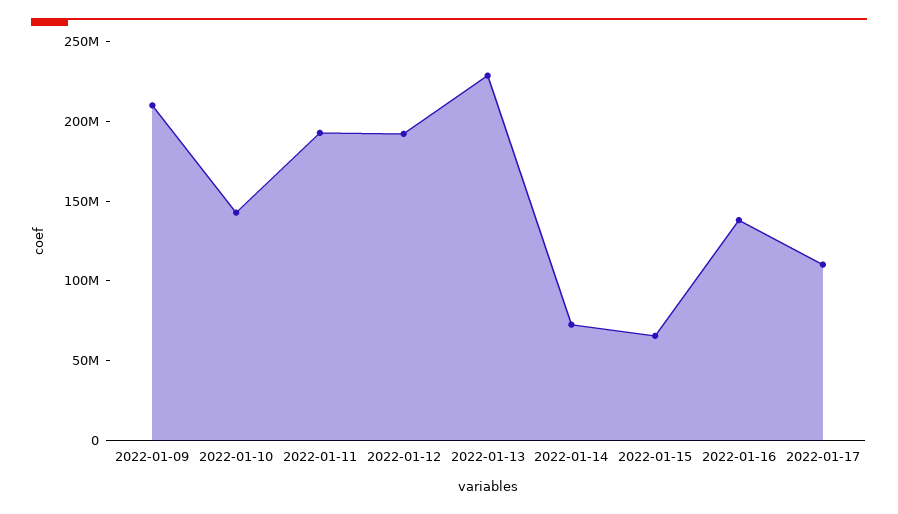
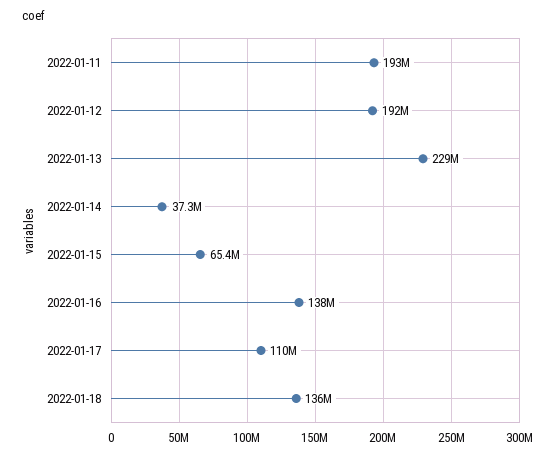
2022-01-09: 210000000 -> none
2022-01-10: 140000000 -> none
2022-01-14: 70000000 -> 37300000
2022-01-18: none -> 136000000

